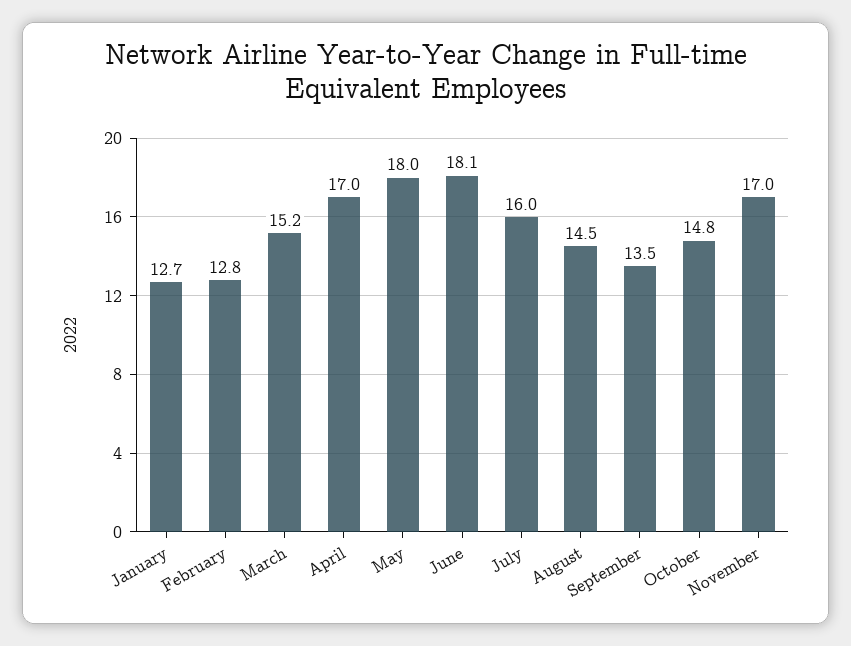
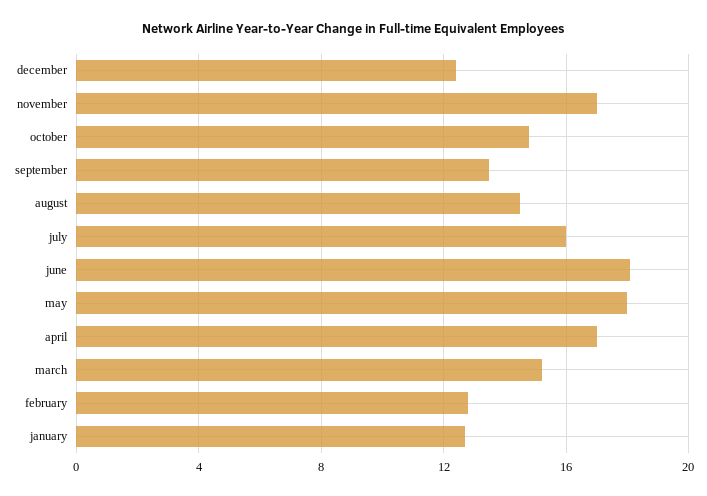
december: none -> 12.5

